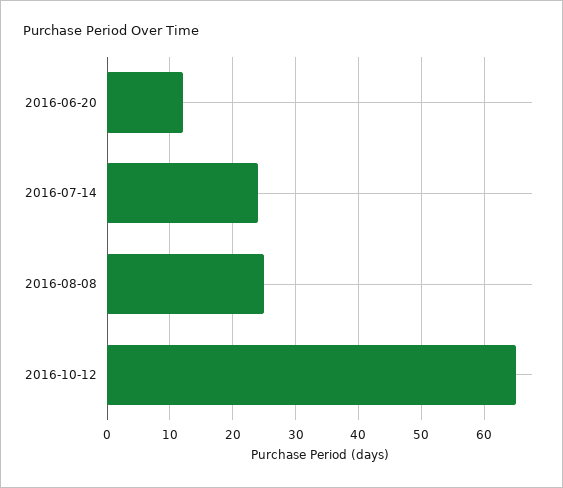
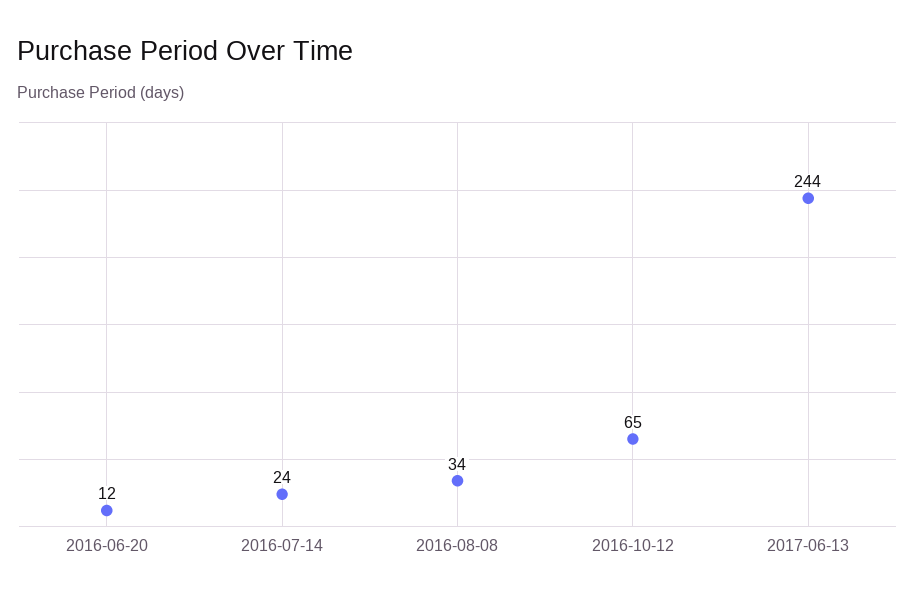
2016-08-08: 25 -> 34
2017-06-13: none -> 244

